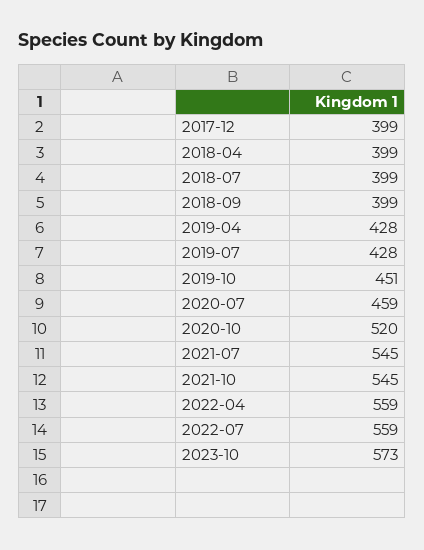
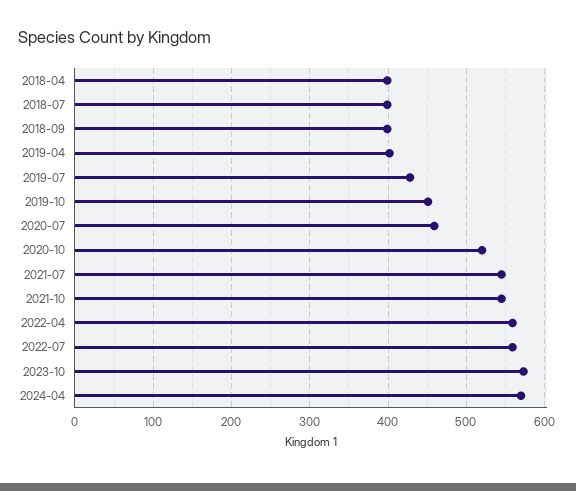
2017-12: 399 -> none
2019-04: 428 -> 400
2024-04: none -> 570

